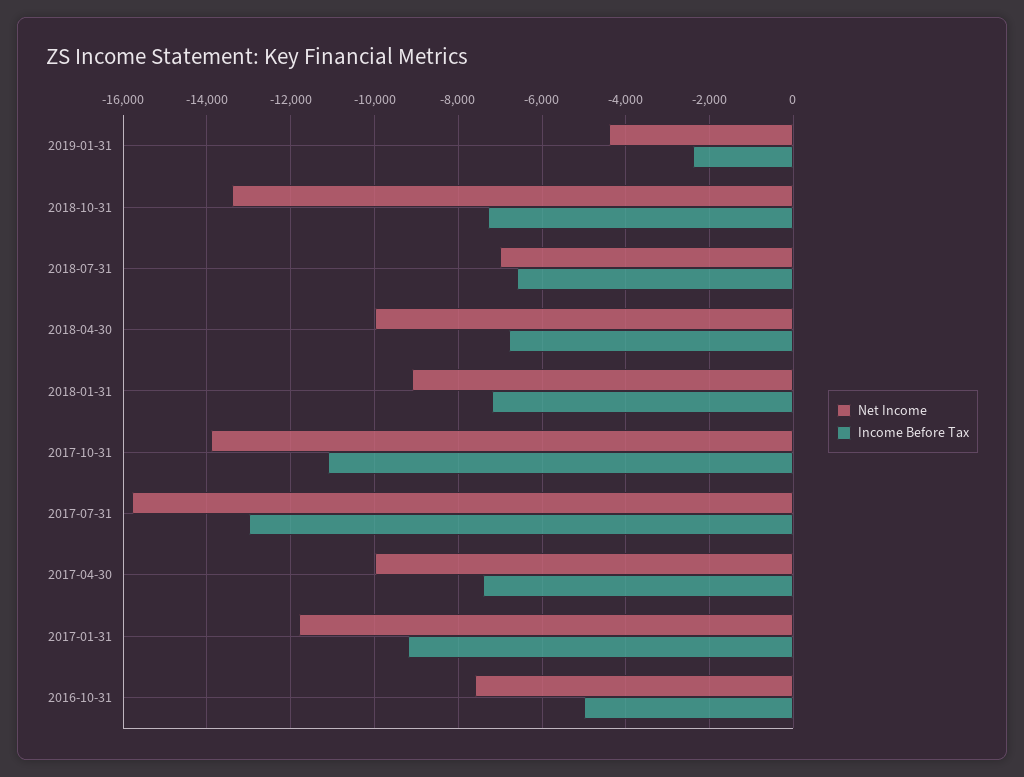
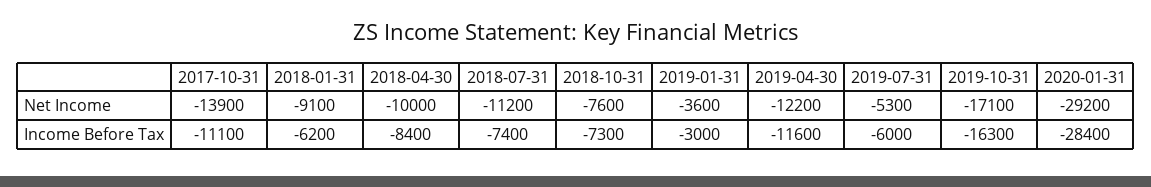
Net Income, 2019-01-31: -4400 -> -3600
Income Before Tax, 2019-01-31: -2400 -> -3000
Net Income, 2018-10-31: -13400 -> -7600
Net Income, 2018-07-31: -7000 -> -11200
Income Before Tax, 2018-07-31: -6600 -> -7400
Income Before Tax, 2018-04-30: -6800 -> -8400
Income Before Tax, 2018-01-31: -7200 -> -6200
Net Income, 2017-07-31: -15800 -> none
Income Before Tax, 2017-07-31: -13000 -> none
Net Income, 2017-04-30: -10000 -> none
Income Before Tax, 2017-04-30: -7400 -> none
Net Income, 2017-01-31: -11800 -> none
Income Before Tax, 2017-01-31: -9200 -> none
Net Income, 2016-10-31: -7600 -> none
Income Before Tax, 2016-10-31: -5000 -> none
Net Income, 2019-04-30: none -> -12200
Net Income, 2019-07-31: none -> -5300
Net Income, 2019-10-31: none -> -17100
Net Income, 2020-01-31: none -> -29200
Income Before Tax, 2019-04-30: none -> -11600
Income Before Tax, 2019-07-31: none -> -6000
Income Before Tax, 2019-10-31: none -> -16300
Income Before Tax, 2020-01-31: none -> -28400

